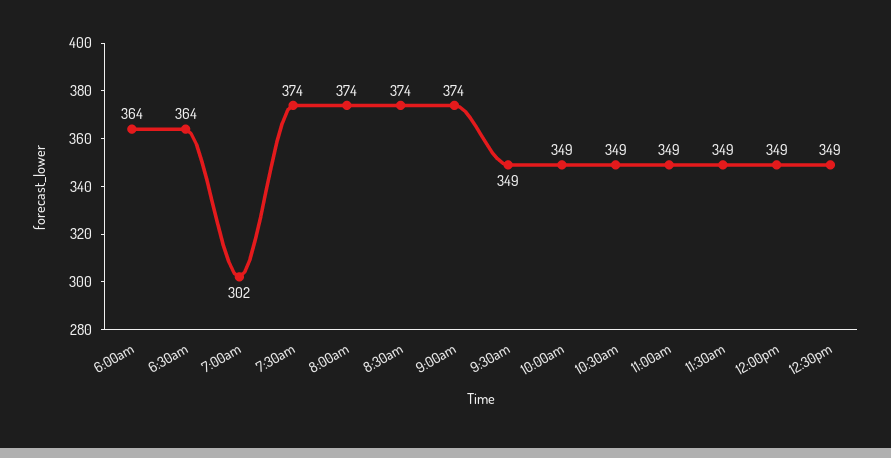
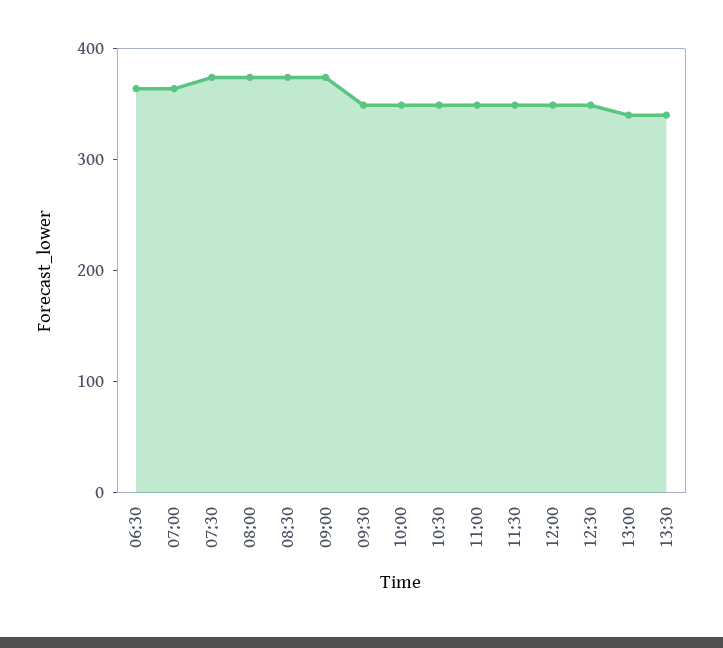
6:00am: 364 -> none
7:00am: 302 -> 360
13:00: none -> 340
13:30: none -> 340

